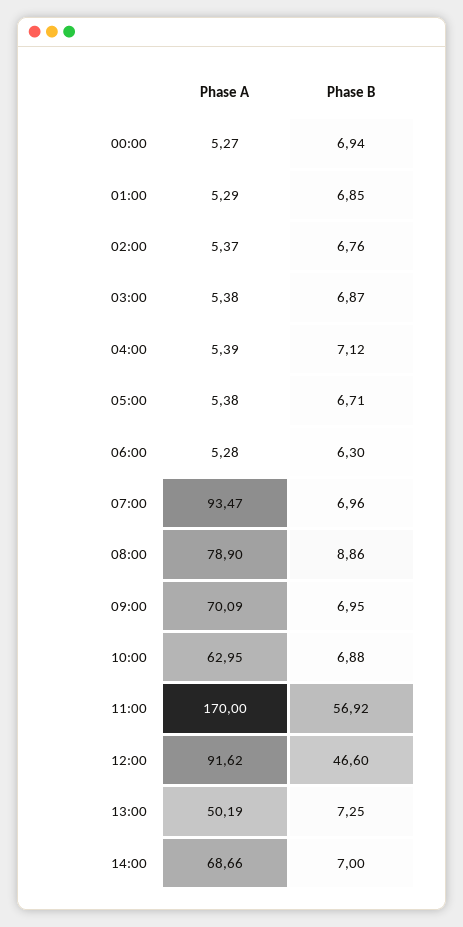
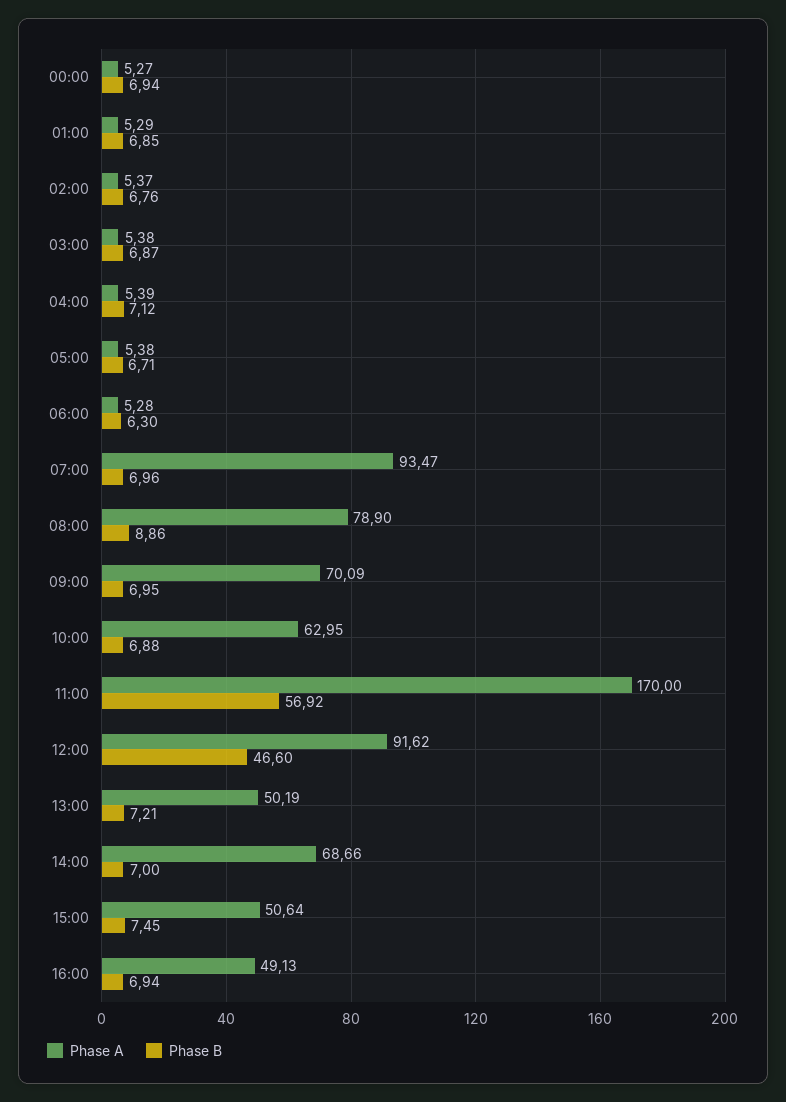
Phase B, 13:00: 7.25 -> 7.21
Phase A, 15:00: none -> 50.64
Phase B, 15:00: none -> 7.45
Phase A, 16:00: none -> 49.13
Phase B, 16:00: none -> 6.94

